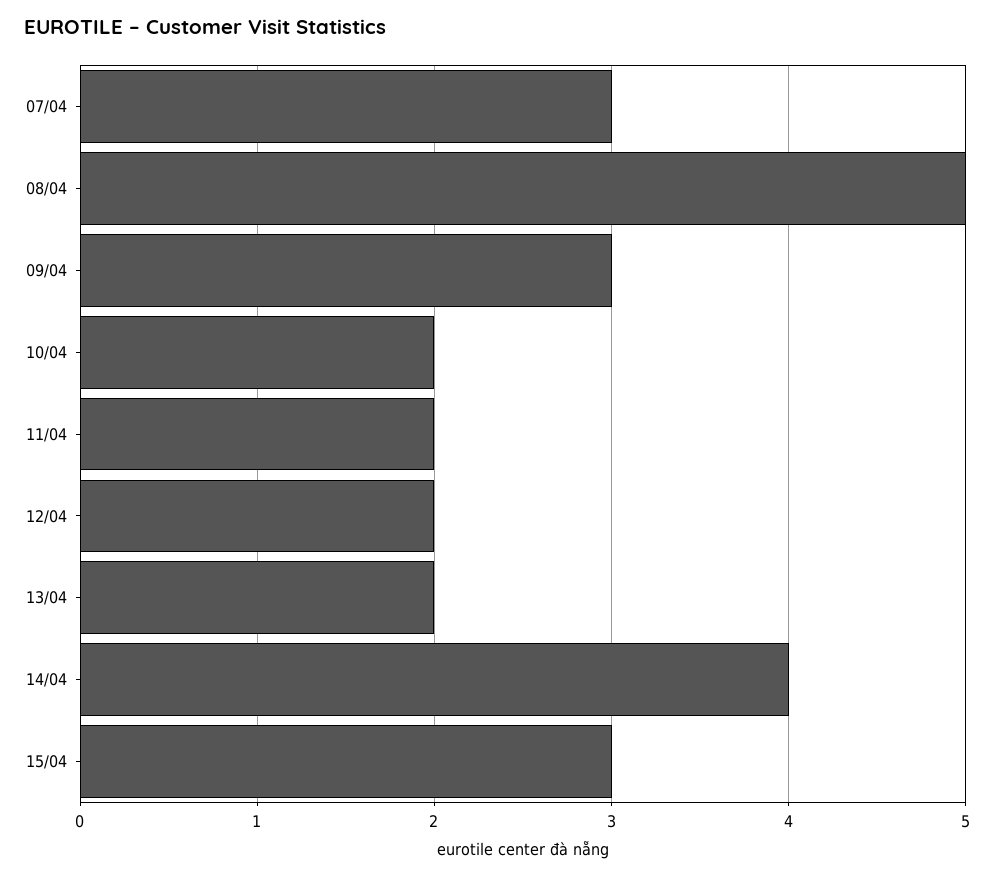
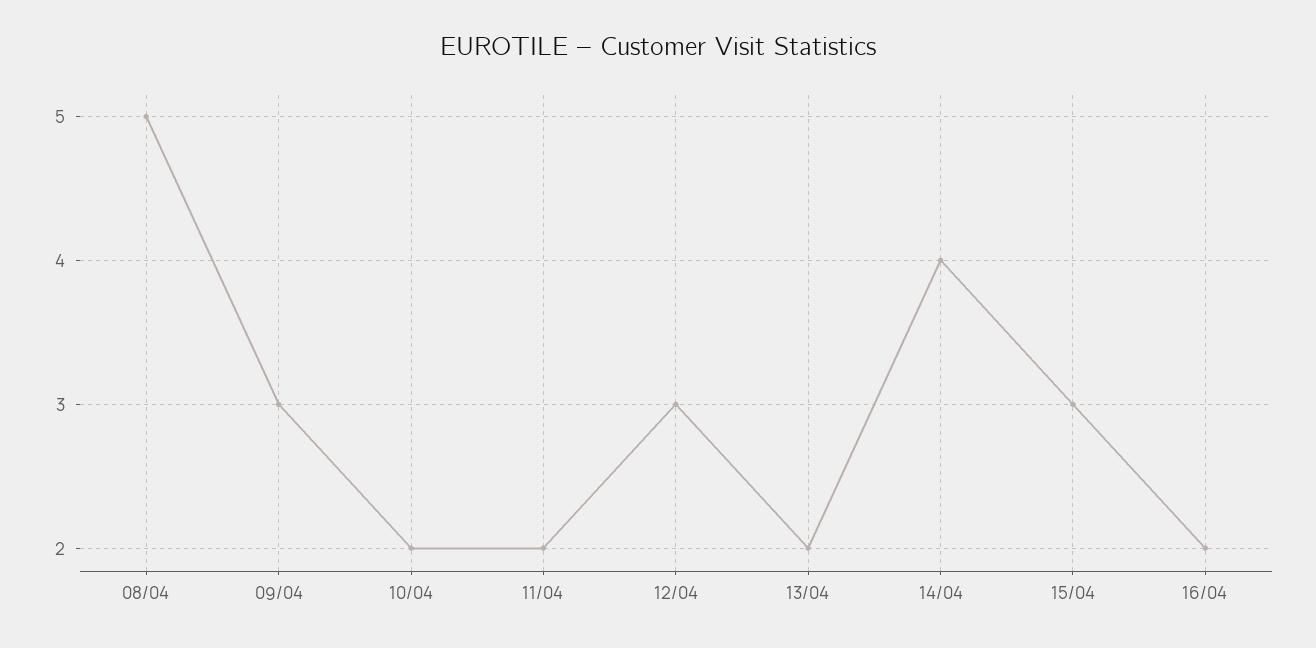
07/04: 3 -> none
12/04: 2 -> 3
16/04: none -> 2

